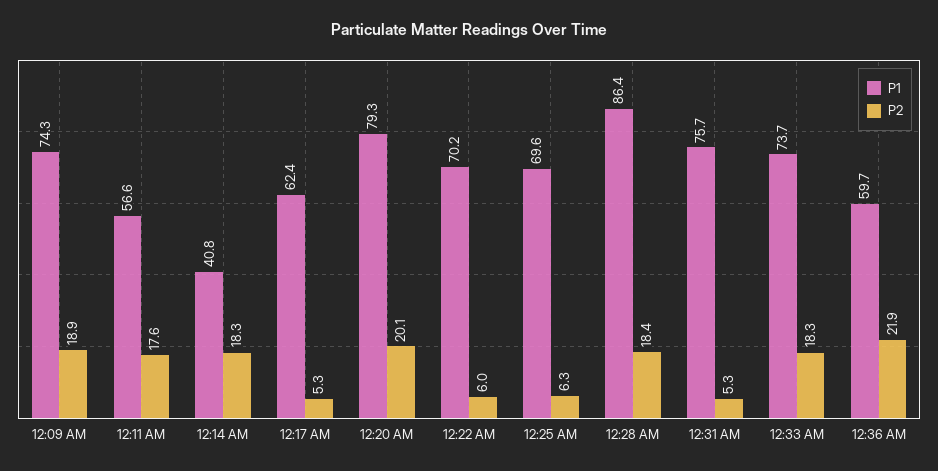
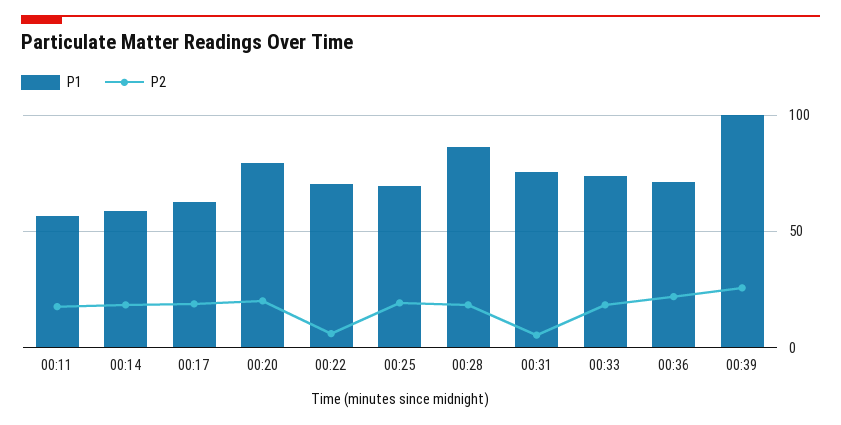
P1, 12:09 AM: 74.3 -> none
P2, 12:09 AM: 18.9 -> none
P1, 12:14 AM: 40.8 -> 60
P2, 12:17 AM: 5.3 -> 20
P2, 12:25 AM: 6.3 -> 20
P1, 12:36 AM: 59.7 -> 70
P1, 00:39: none -> 100
P2, 00:39: none -> 25

